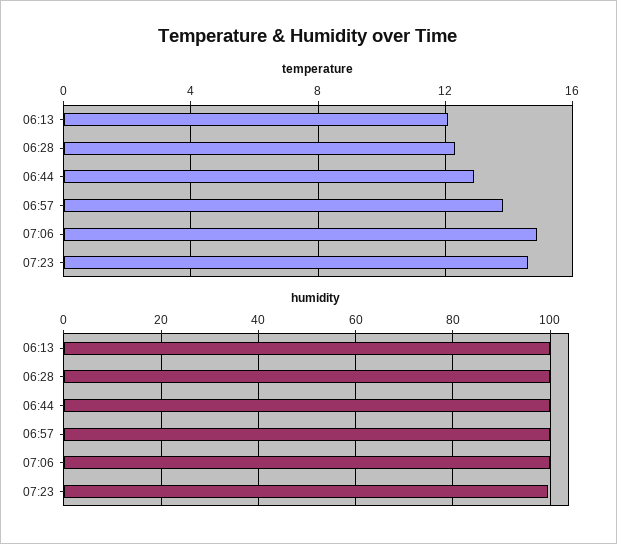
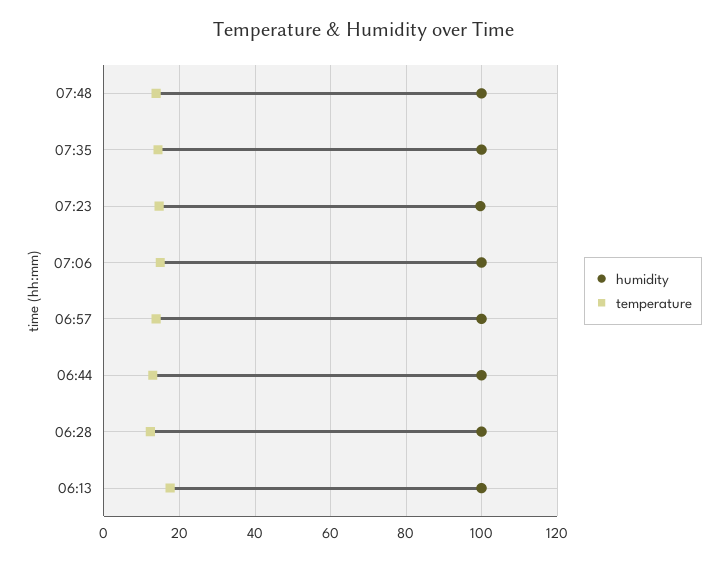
temperature, 06:13: 12 -> 18
humidity, 07:48: none -> 100
temperature, 07:48: none -> 14
humidity, 07:35: none -> 100
temperature, 07:35: none -> 14

